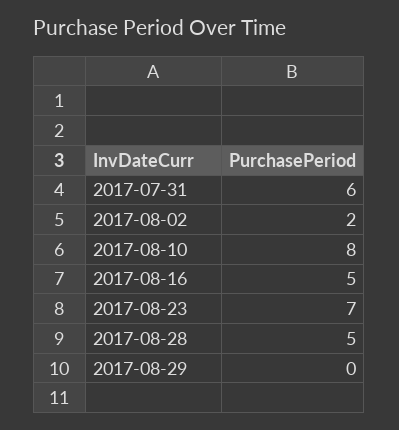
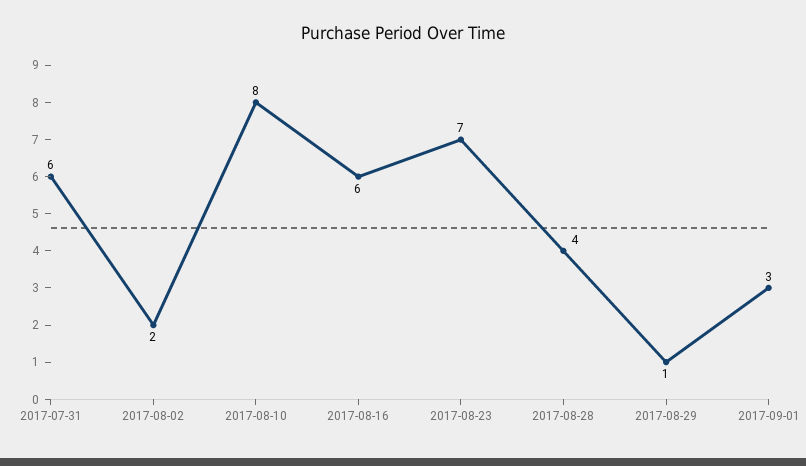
2017-08-16: 5 -> 6
2017-08-28: 5 -> 4
2017-08-29: 0 -> 1
2017-09-01: none -> 3

